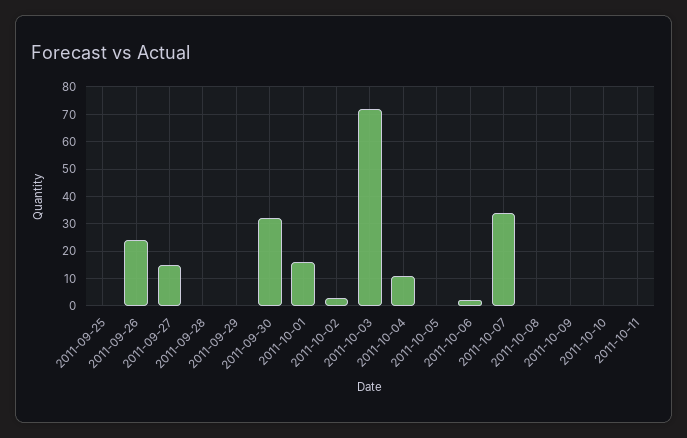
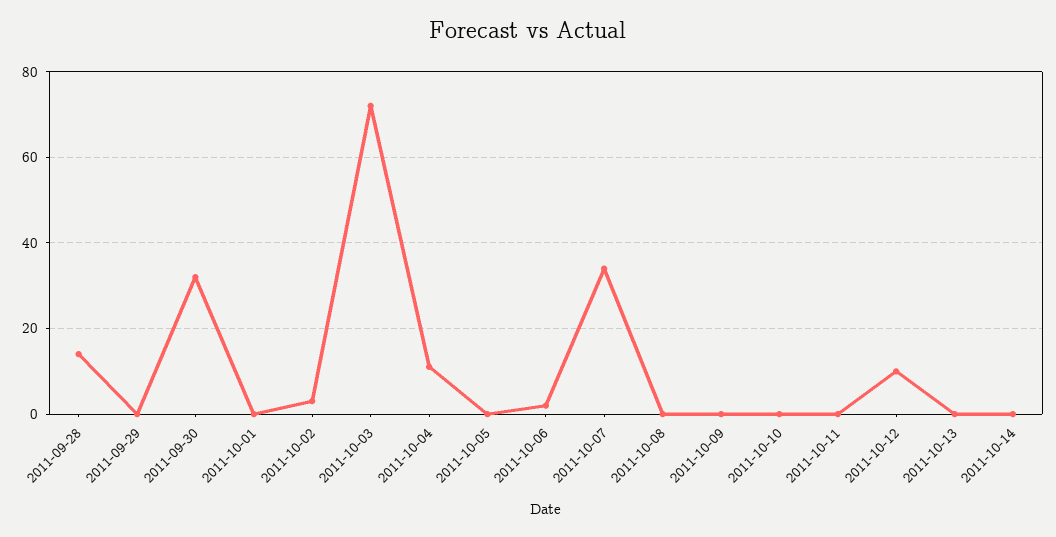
2011-09-25: 0 -> none
2011-09-26: 25 -> none
2011-09-27: 15 -> none
2011-09-28: 0 -> 15
2011-10-01: 15 -> 0
2011-10-12: none -> 10
2011-10-13: none -> 0
2011-10-14: none -> 0

